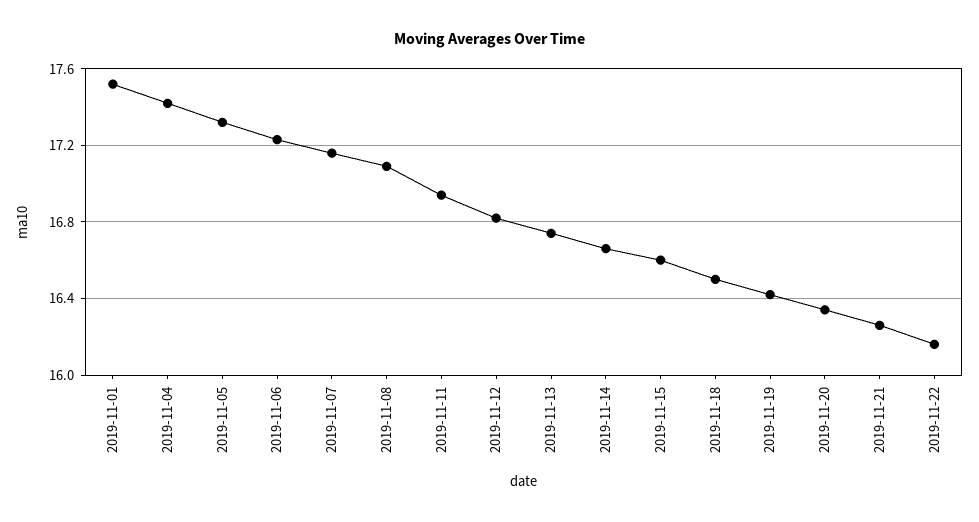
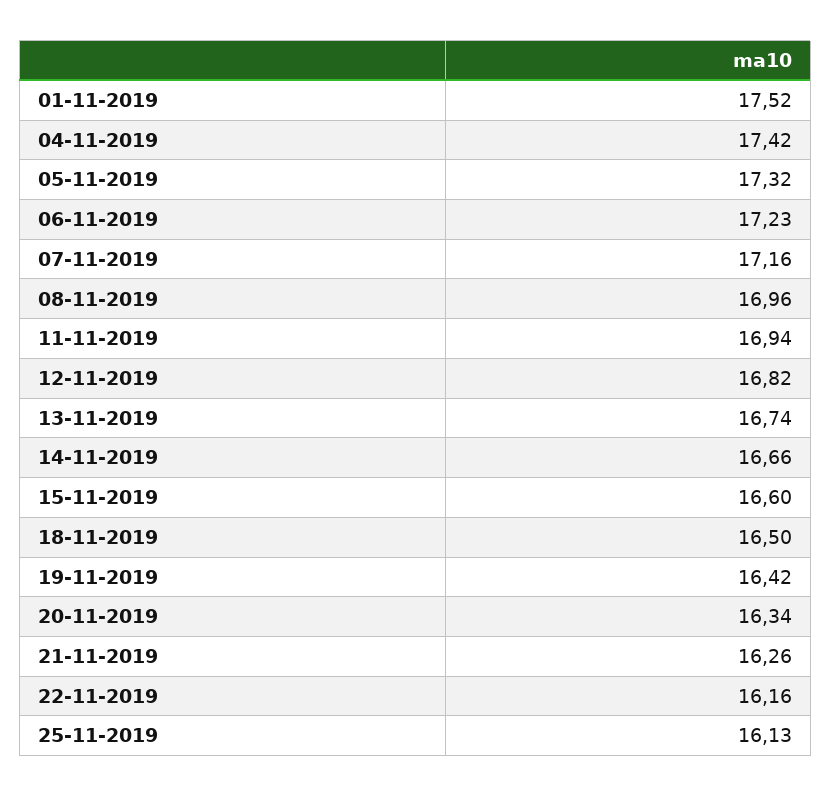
2019-11-08: 17.1 -> 16.96
25-11-2019: none -> 16.13

